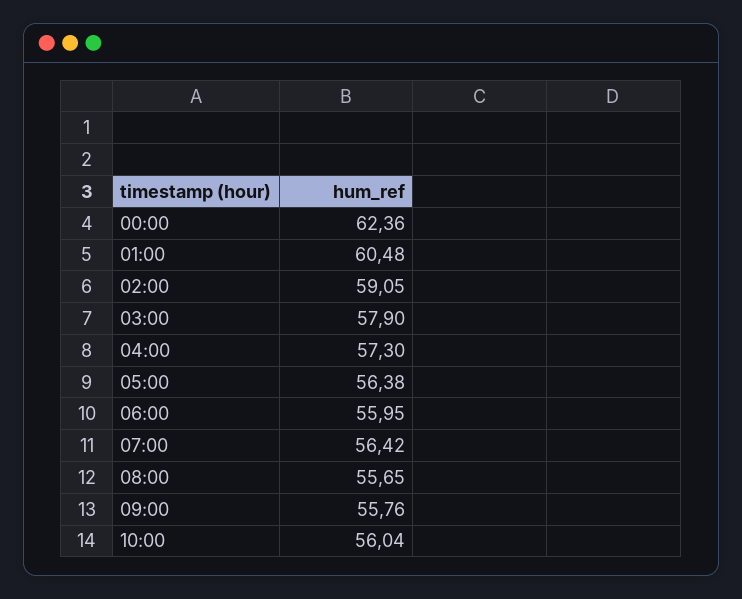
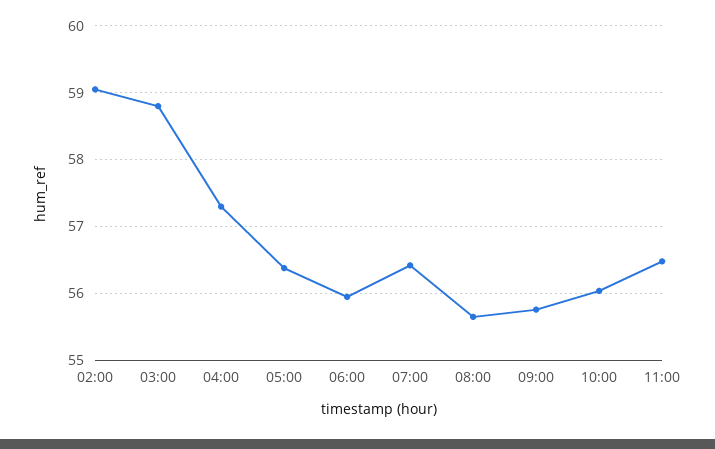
00:00: 62.36 -> none
01:00: 60.48 -> none
03:00: 57.9 -> 58.8
11:00: none -> 56.5

